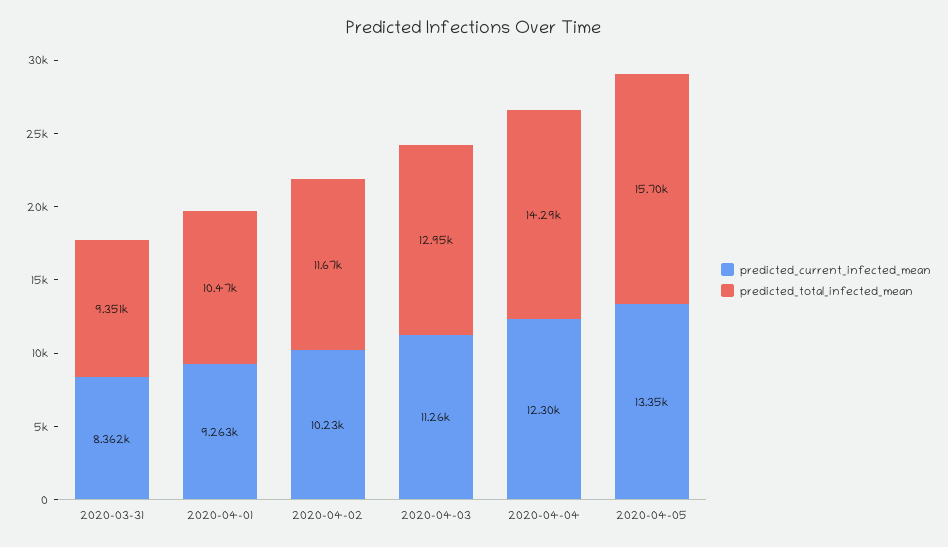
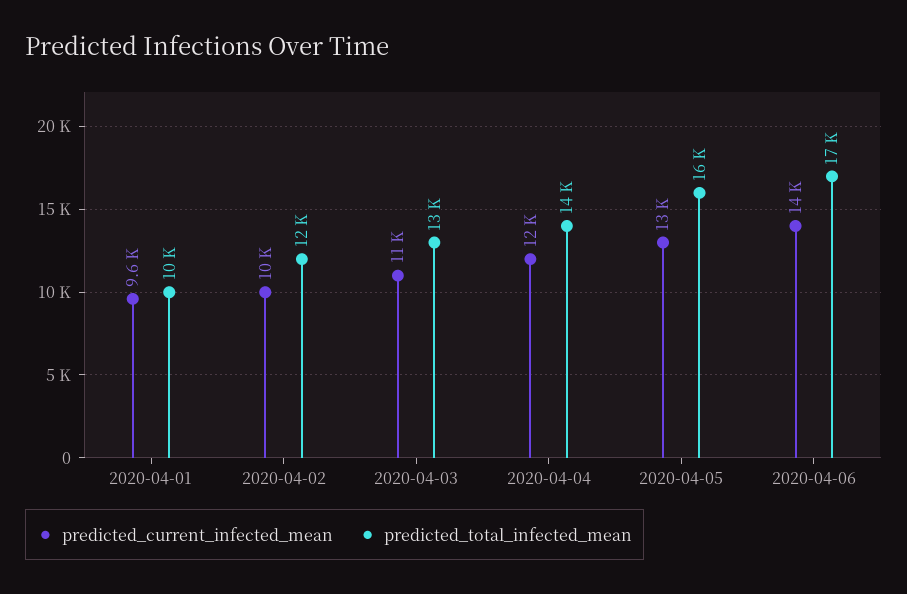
predicted_current_infected_mean, 2020-03-31: 8362 -> none
predicted_total_infected_mean, 2020-03-31: 9351 -> none
predicted_current_infected_mean, 2020-04-01: 9263 -> 9600
predicted_current_infected_mean, 2020-04-06: none -> 14000
predicted_total_infected_mean, 2020-04-06: none -> 17000

